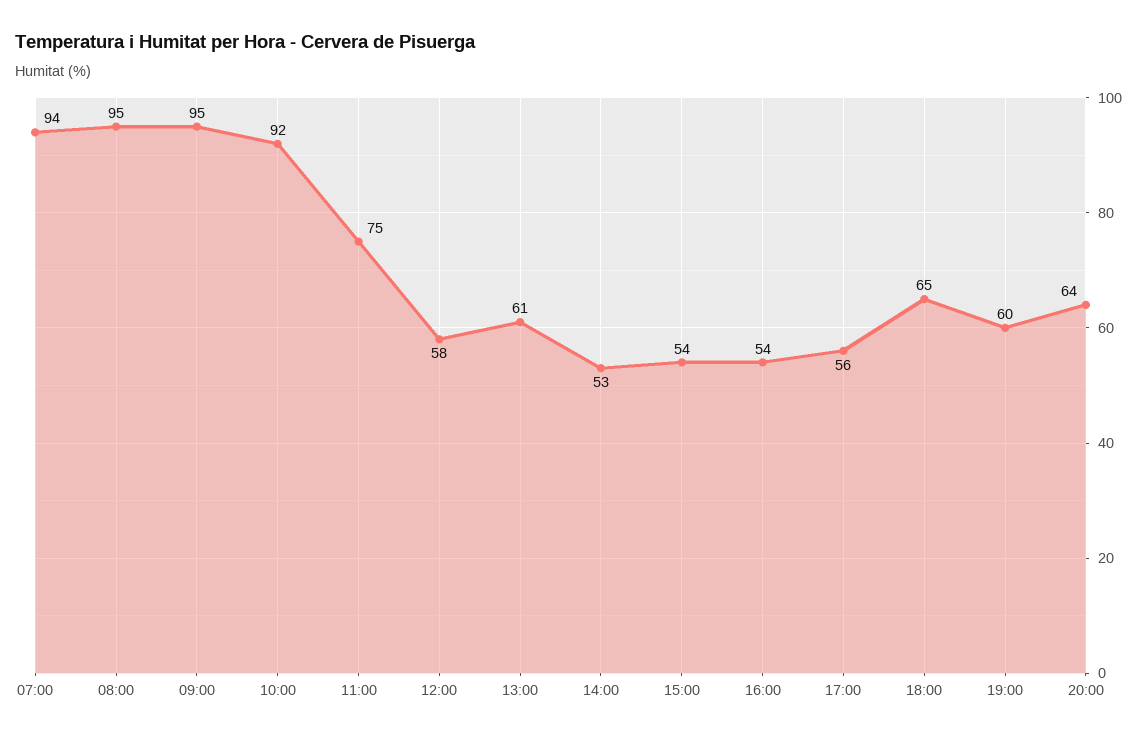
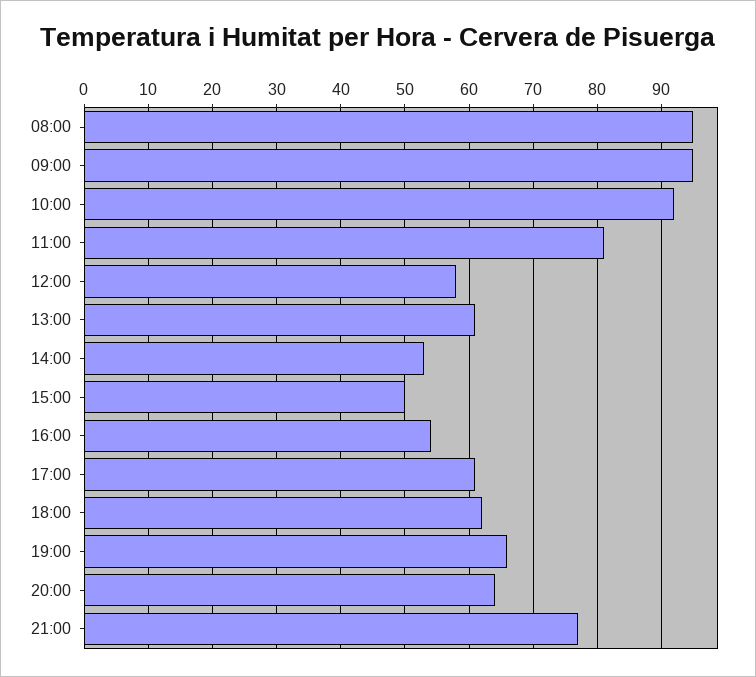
07:00: 94 -> none
11:00: 75 -> 81
15:00: 54 -> 50
17:00: 56 -> 61
18:00: 65 -> 62
19:00: 60 -> 66
21:00: none -> 77

